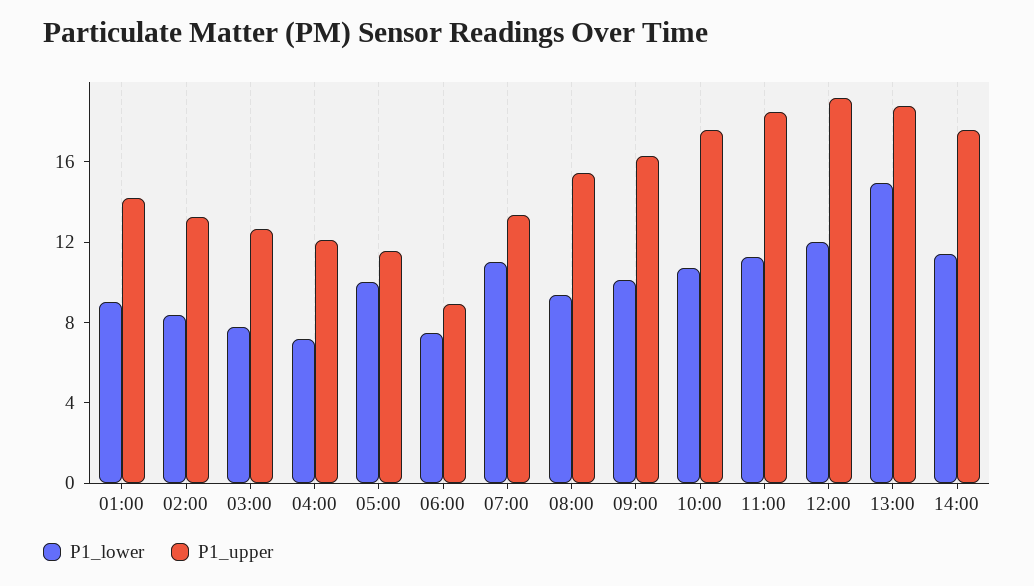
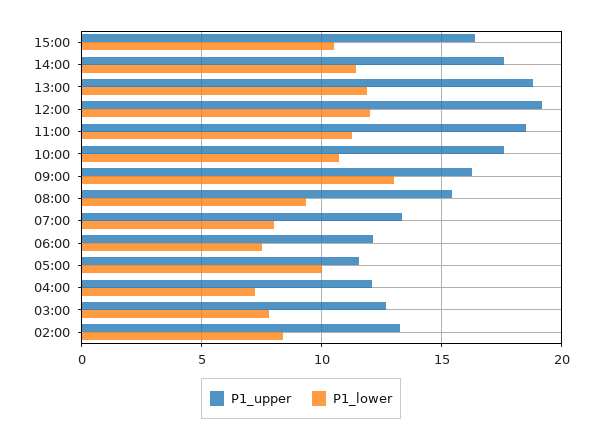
P1_lower, 01:00: 9 -> none
P1_upper, 01:00: 14 -> none
P1_upper, 06:00: 9 -> 12
P1_lower, 07:00: 11 -> 8
P1_lower, 09:00: 10 -> 13
P1_lower, 13:00: 15 -> 12
P1_upper, 15:00: none -> 16.5
P1_lower, 15:00: none -> 10.5

